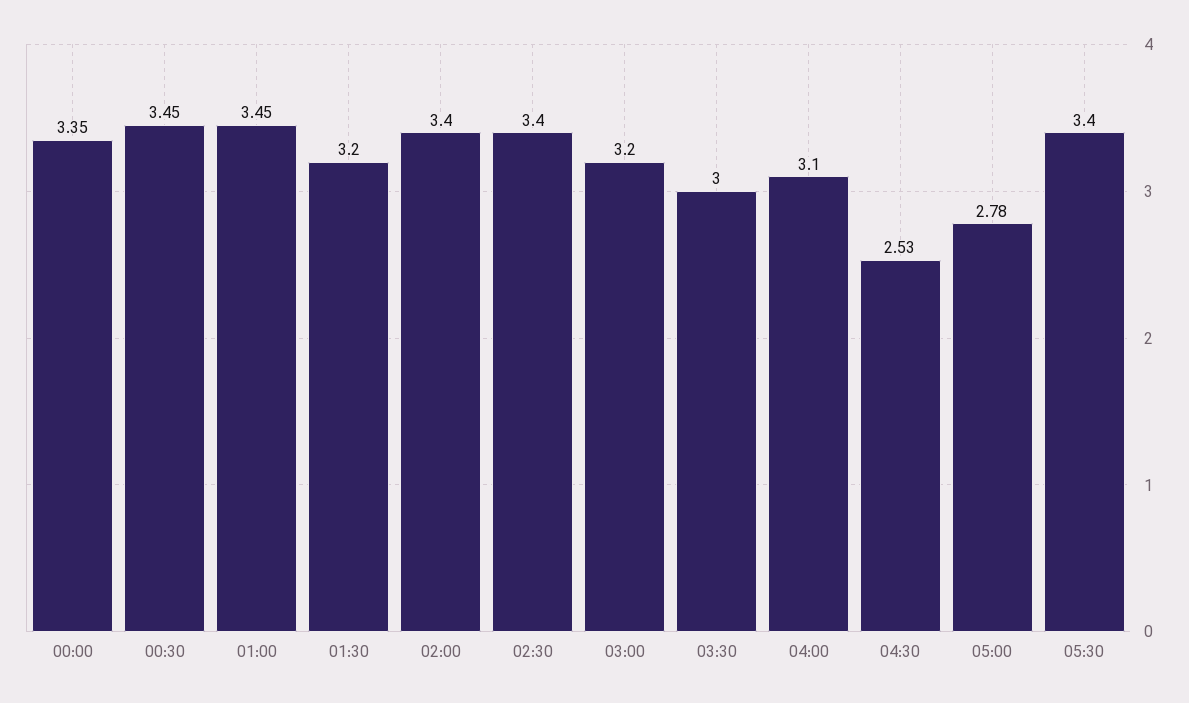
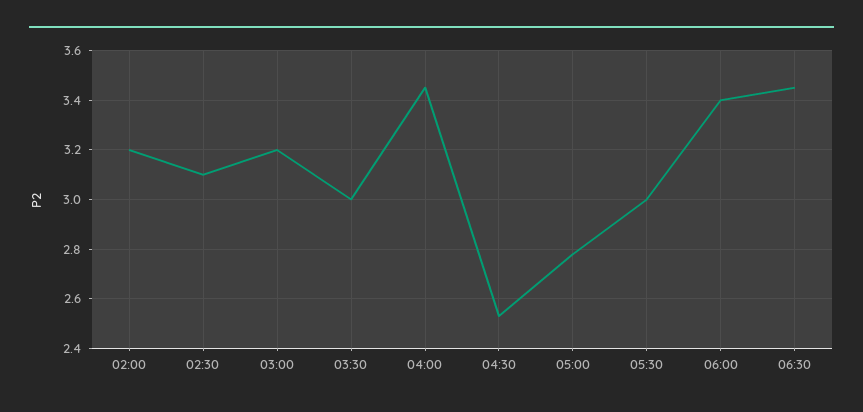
00:00: 3.35 -> none
00:30: 3.45 -> none
01:00: 3.45 -> none
01:30: 3.2 -> none
02:00: 3.4 -> 3.2
02:30: 3.4 -> 3.1
04:00: 3.1 -> 3.45
05:30: 3.4 -> 3
06:00: none -> 3.4
06:30: none -> 3.45

